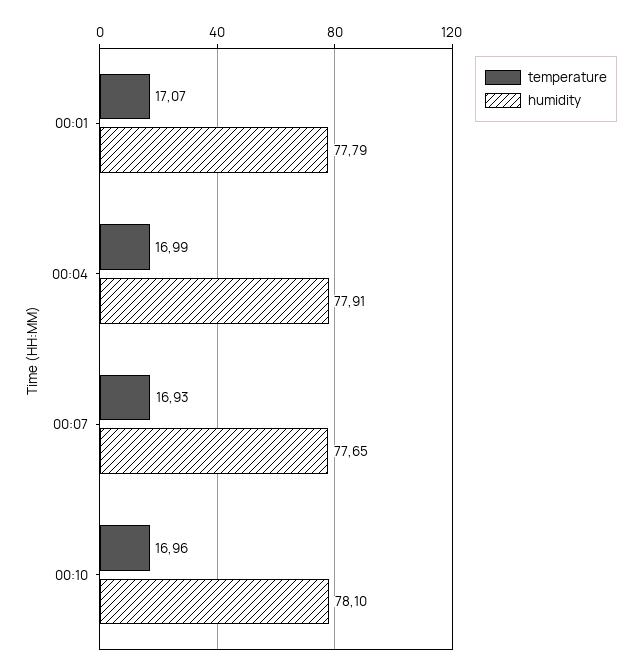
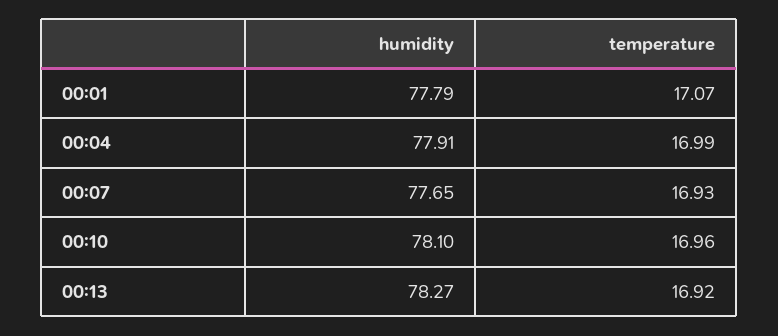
humidity, 00:13: none -> 78.27
temperature, 00:13: none -> 16.92

